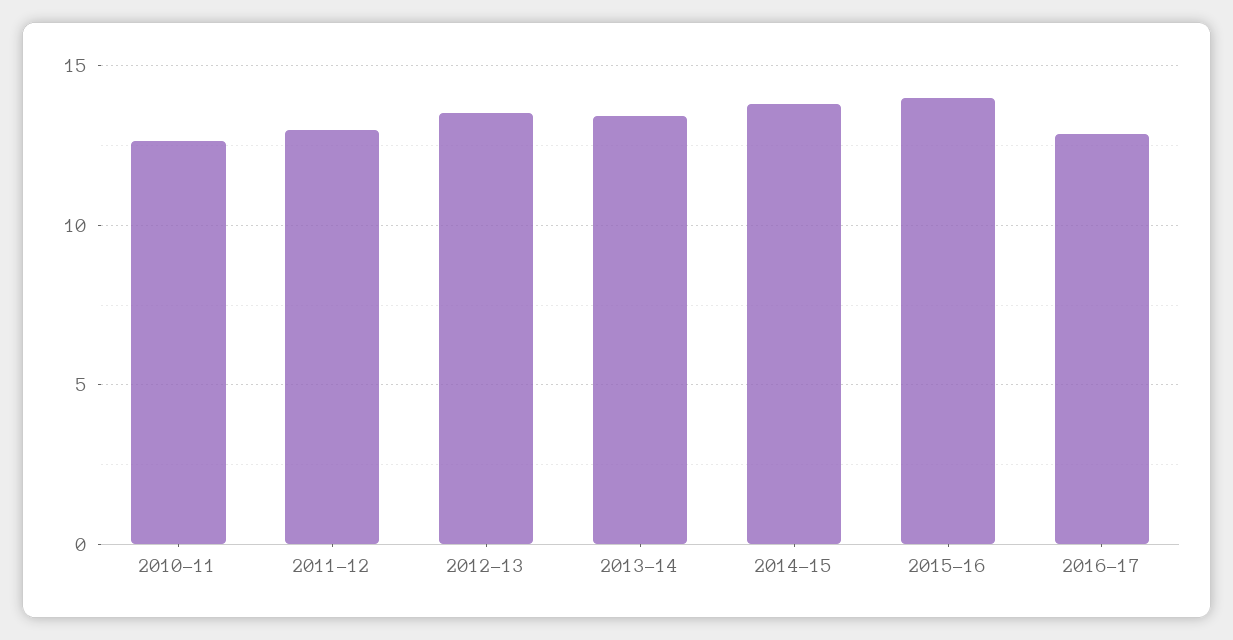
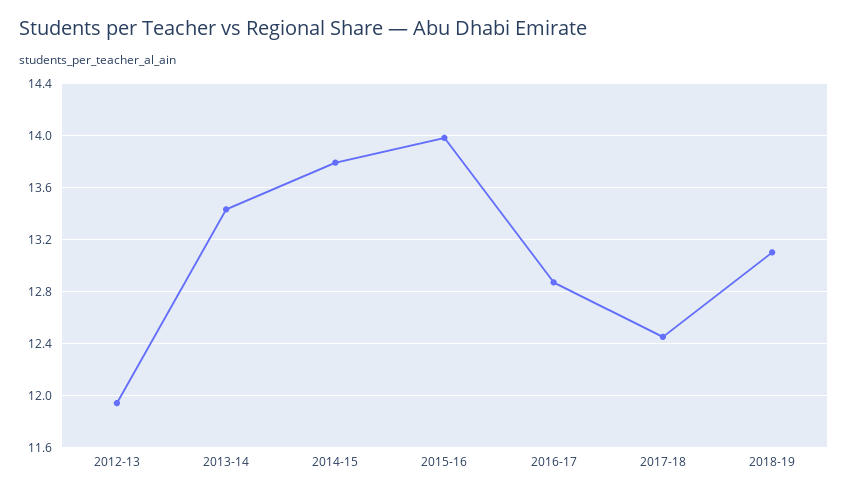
2010-11: 12.5 -> none
2011-12: 13 -> none
2012-13: 13.5 -> 11.95
2017-18: none -> 12.45
2018-19: none -> 13.1

